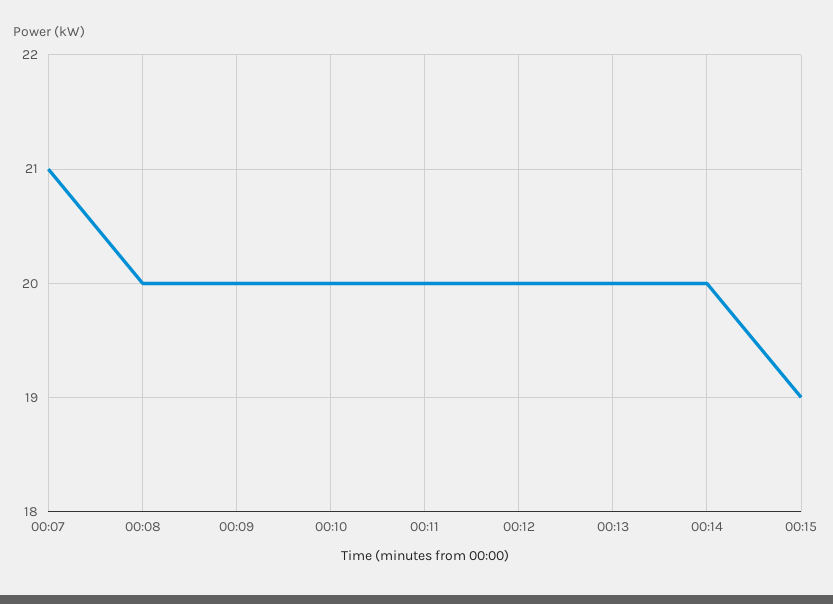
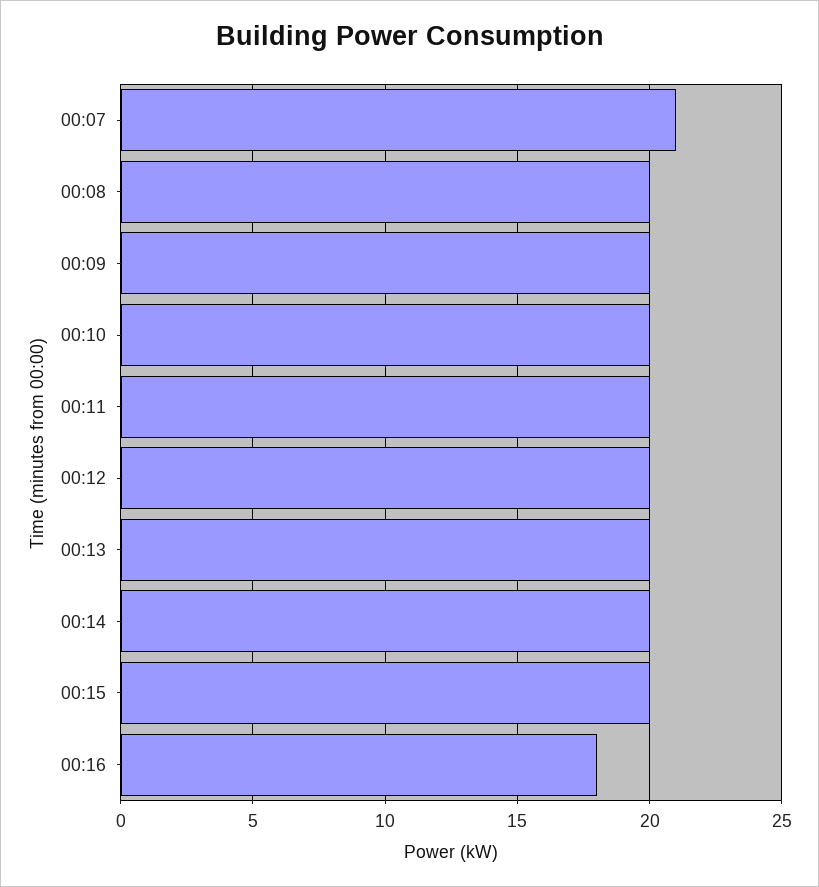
00:15: 19 -> 20
00:16: none -> 18

